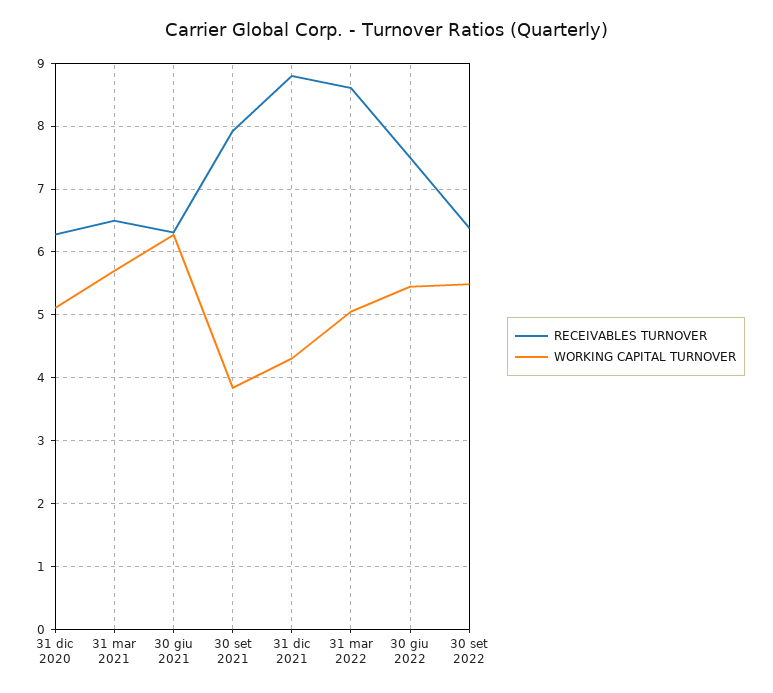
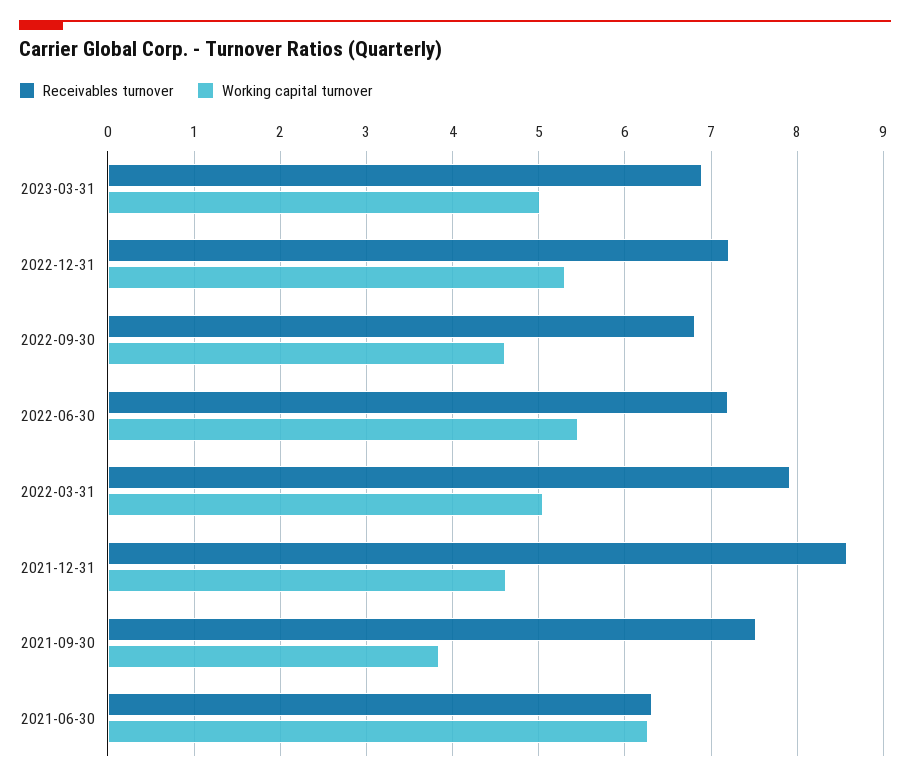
RECEIVABLES TURNOVER, 31 dic 2020: 6.3 -> none
WORKING CAPITAL TURNOVER, 31 dic 2020: 5.1 -> none
RECEIVABLES TURNOVER, 31 mar 2021: 6.5 -> none
WORKING CAPITAL TURNOVER, 31 mar 2021: 5.7 -> none
RECEIVABLES TURNOVER, 30 set 2021: 7.9 -> 7.5
RECEIVABLES TURNOVER, 31 dic 2021: 8.8 -> 8.6
WORKING CAPITAL TURNOVER, 31 dic 2021: 4.3 -> 4.6
RECEIVABLES TURNOVER, 31 mar 2022: 8.6 -> 7.9
RECEIVABLES TURNOVER, 30 giu 2022: 7.5 -> 7.2
RECEIVABLES TURNOVER, 30 set 2022: 6.4 -> 6.8
WORKING CAPITAL TURNOVER, 30 set 2022: 5.5 -> 4.6
RECEIVABLES TURNOVER, 2023-03-31: none -> 6.9
WORKING CAPITAL TURNOVER, 2023-03-31: none -> 5
RECEIVABLES TURNOVER, 2022-12-31: none -> 7.2
WORKING CAPITAL TURNOVER, 2022-12-31: none -> 5.3

